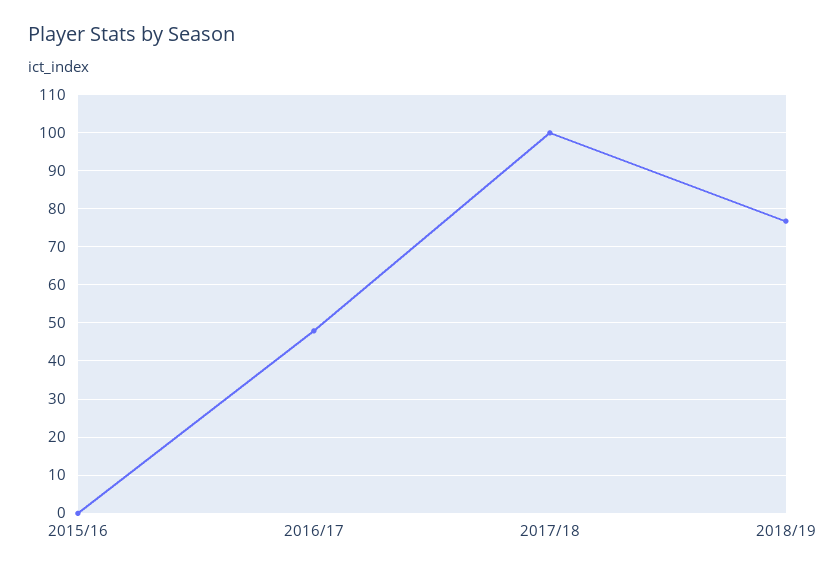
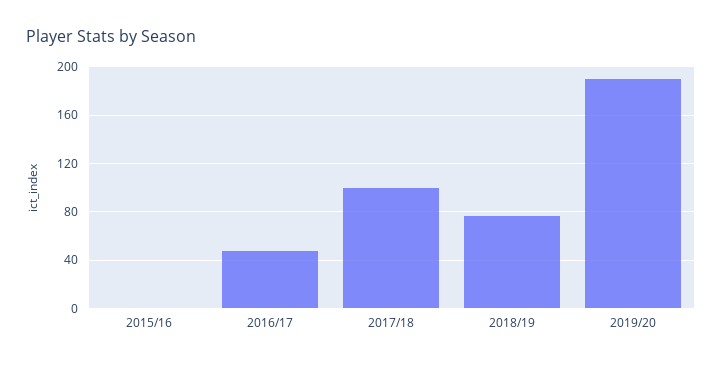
2019/20: none -> 190

